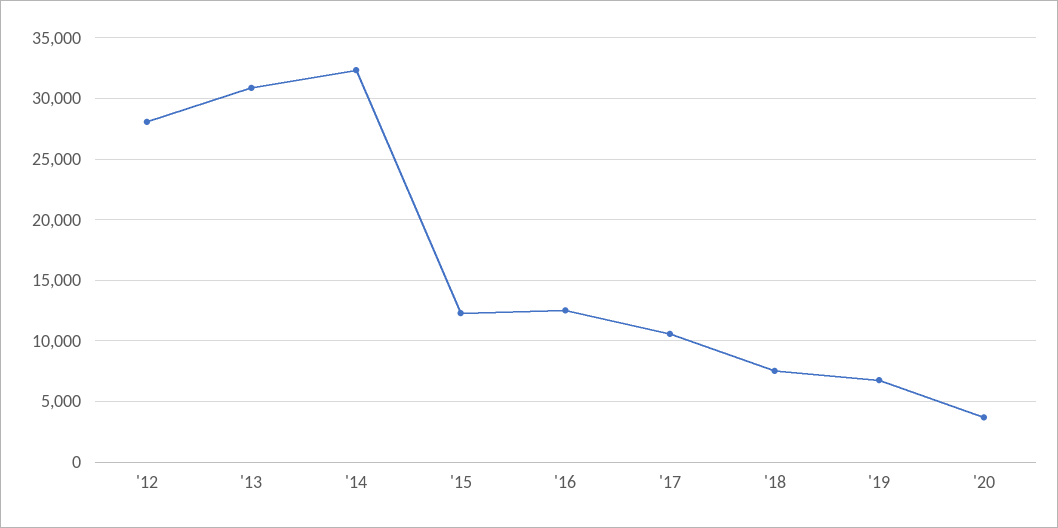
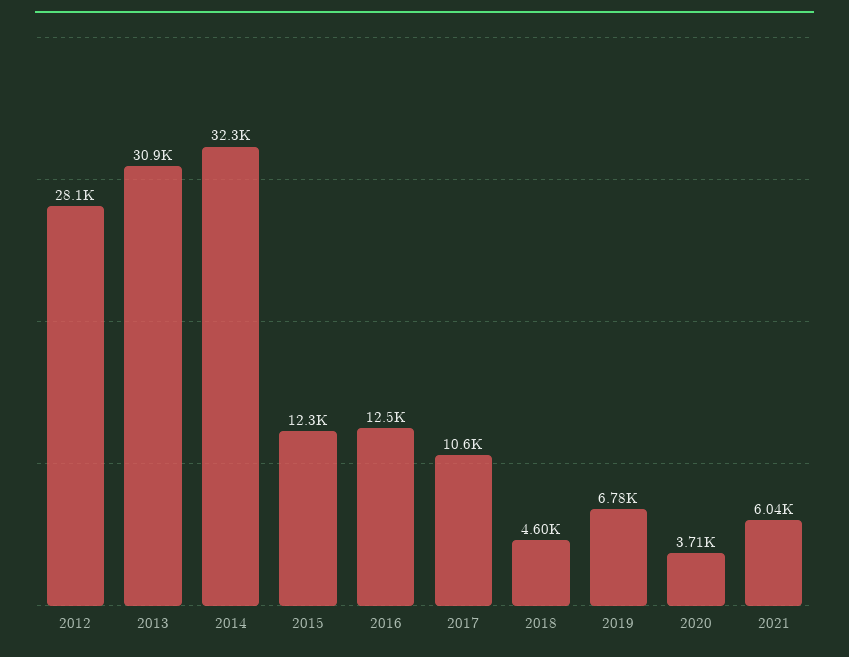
'18: 7500 -> 4600
2021: none -> 6040

